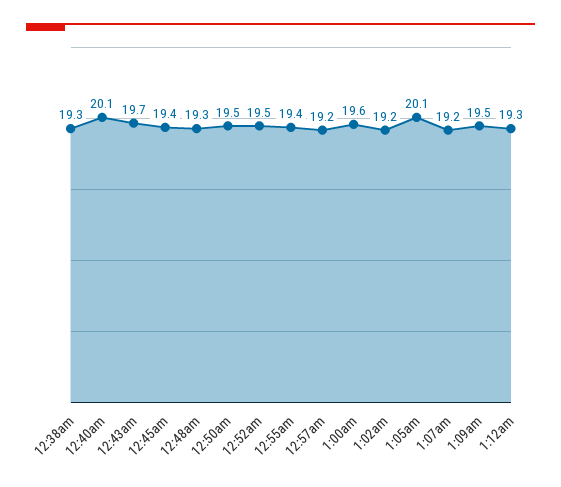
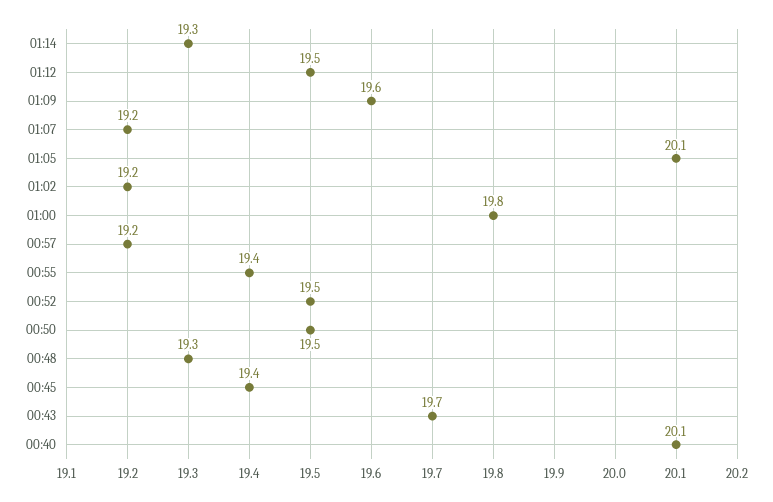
12:38am: 19.3 -> none
1:00am: 19.6 -> 19.8
1:09am: 19.5 -> 19.6
1:12am: 19.3 -> 19.5
01:14: none -> 19.3

